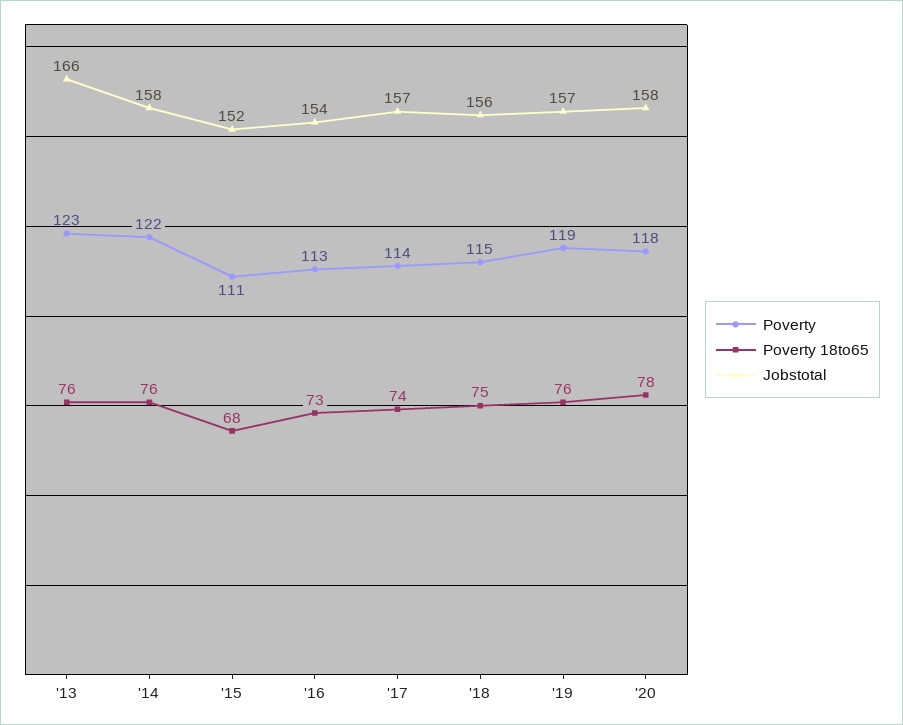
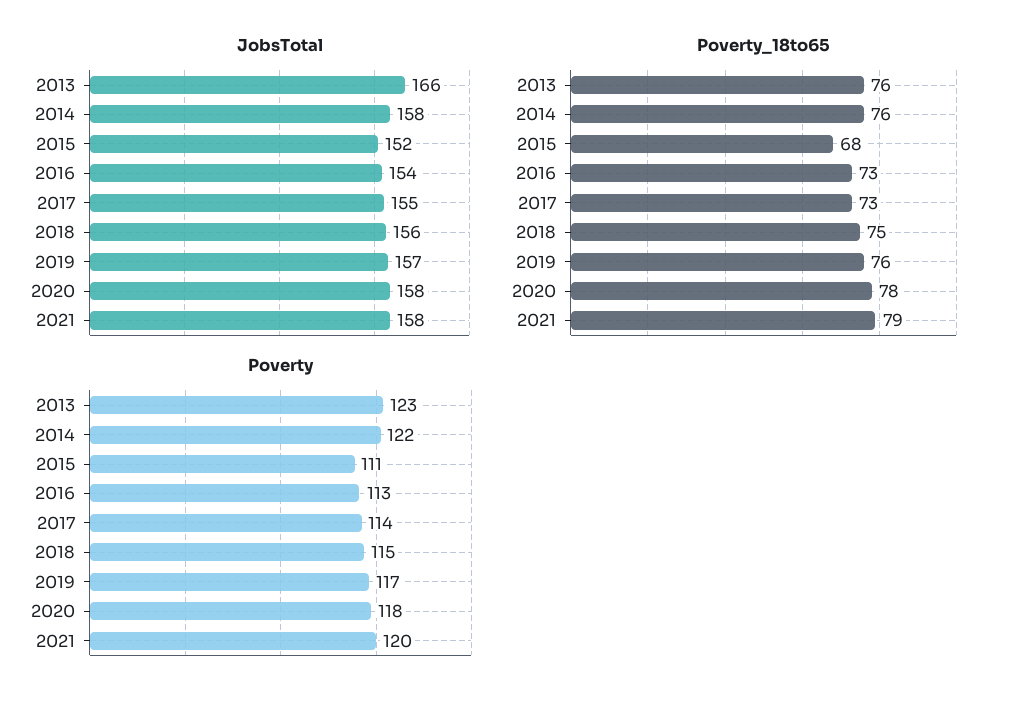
Poverty 18to65, '17: 74 -> 73
Jobstotal, '17: 157 -> 155
Poverty, '19: 119 -> 117
Jobstotal, 2021: none -> 158
Poverty 18to65, 2021: none -> 79
Poverty, 2021: none -> 120

